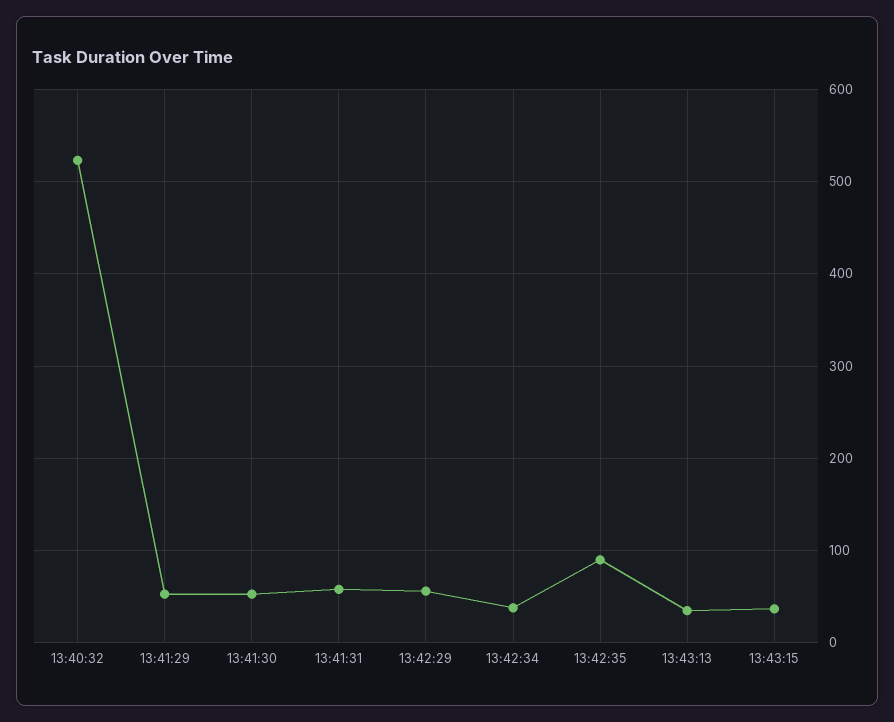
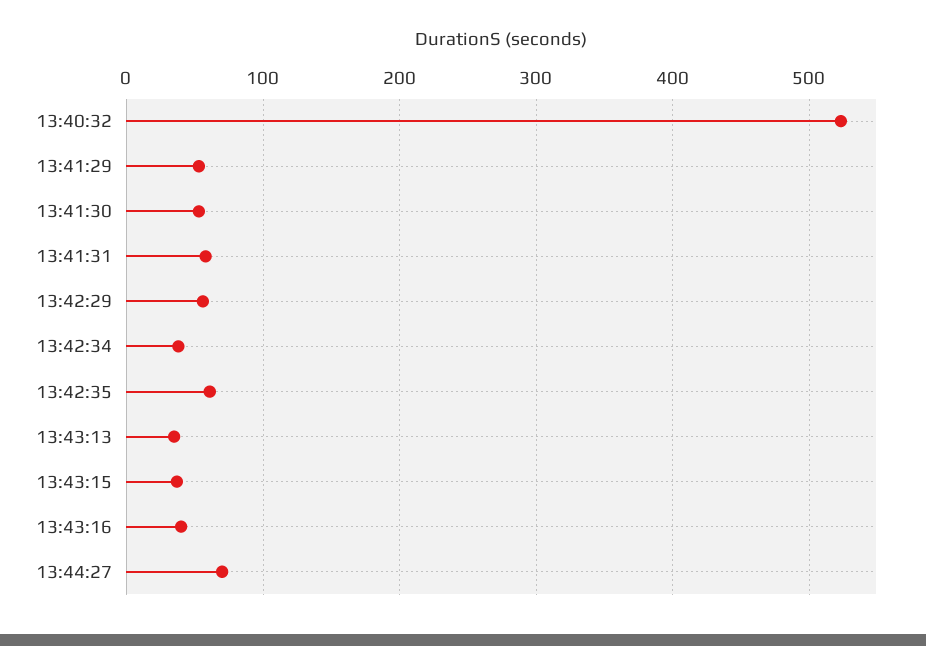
13:42:35: 90 -> 60
13:43:16: none -> 40
13:44:27: none -> 70

